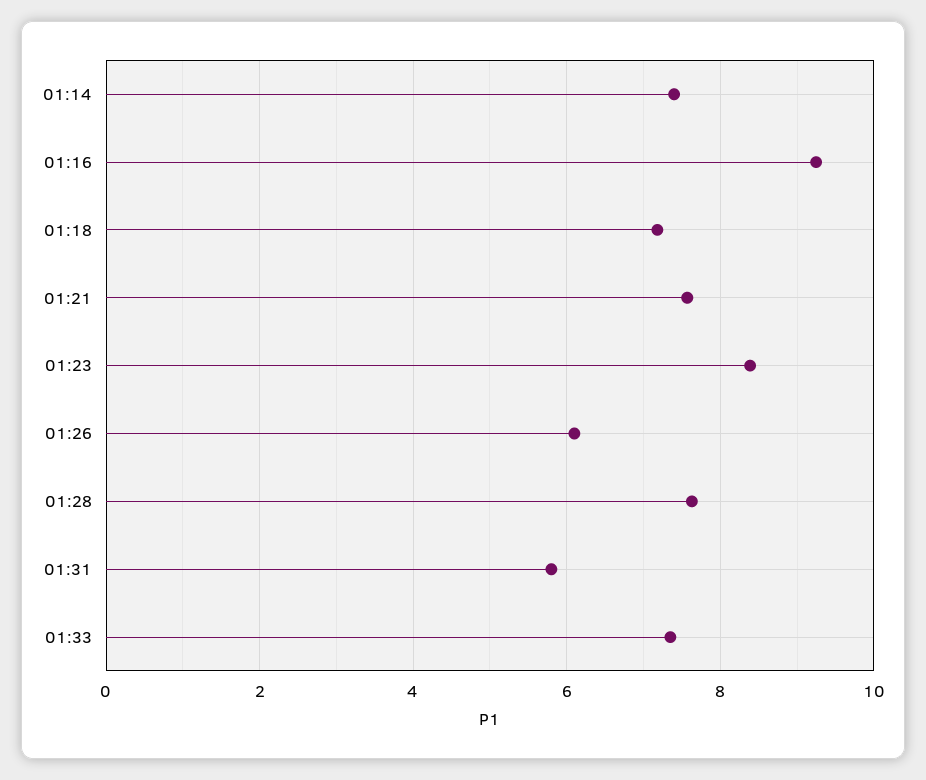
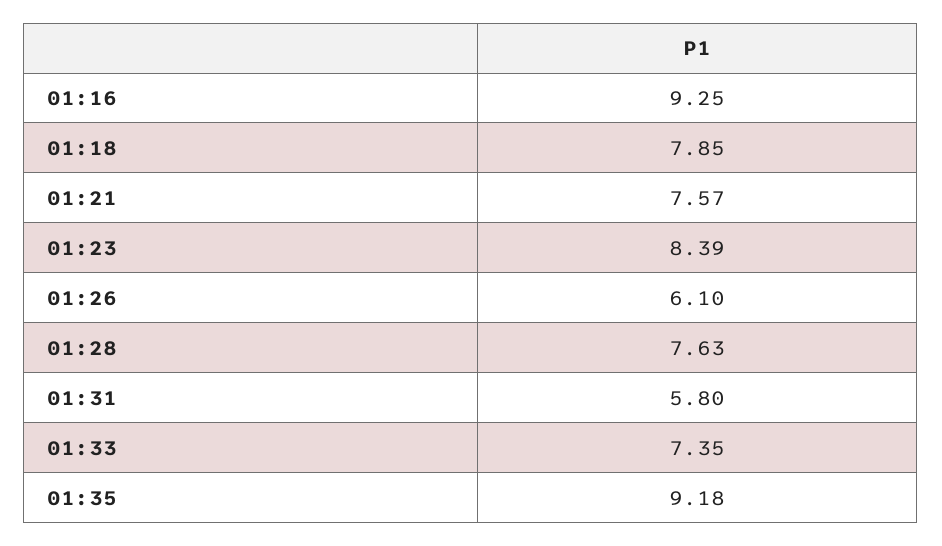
01:14: 7.4 -> none
01:18: 7.2 -> 7.85
01:35: none -> 9.18

